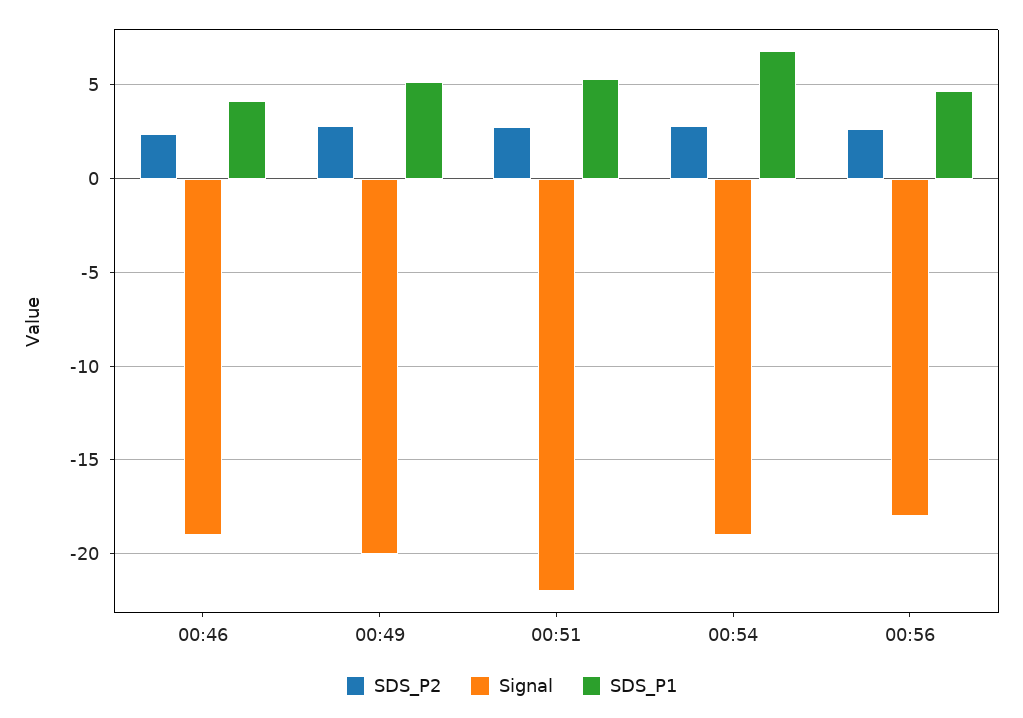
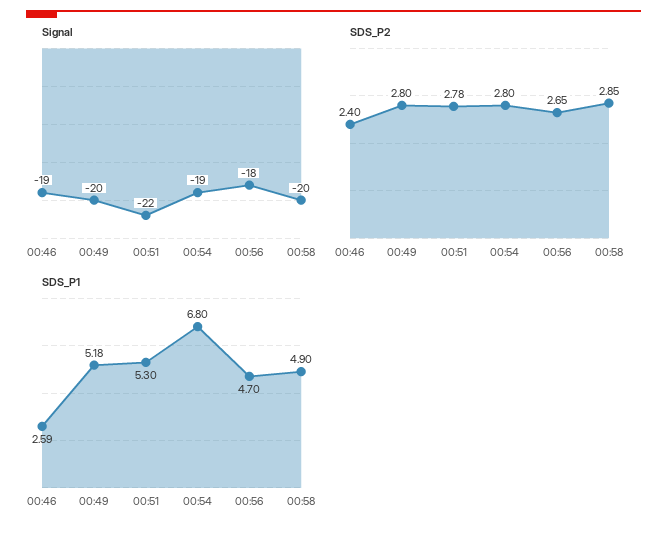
SDS_P1, 00:46: 4 -> 2.59
Signal, 00:58: none -> -20
SDS_P2, 00:58: none -> 2.85
SDS_P1, 00:58: none -> 4.9

